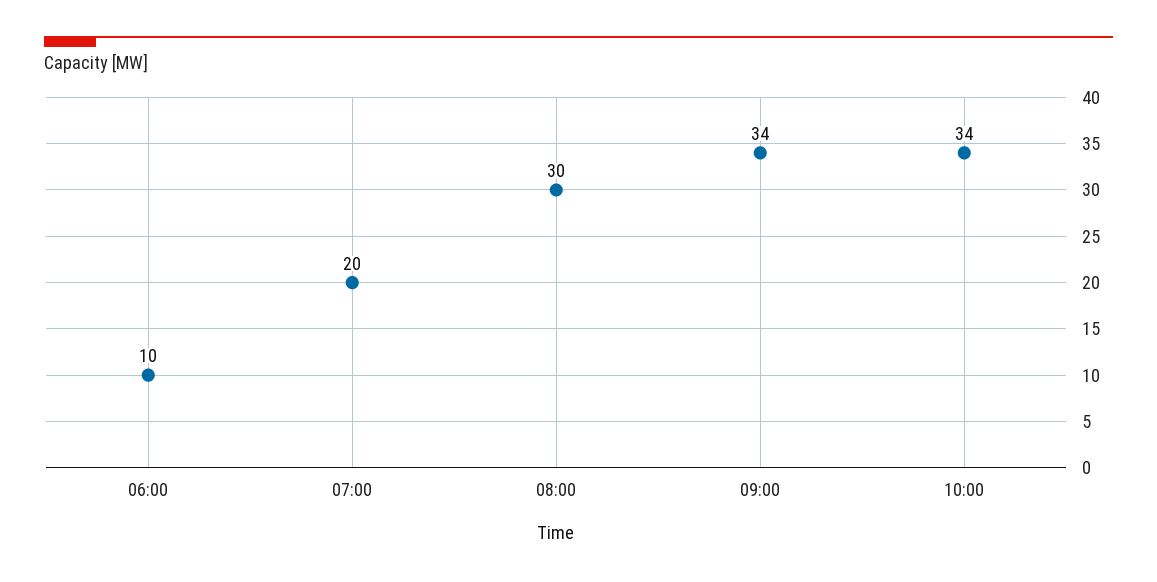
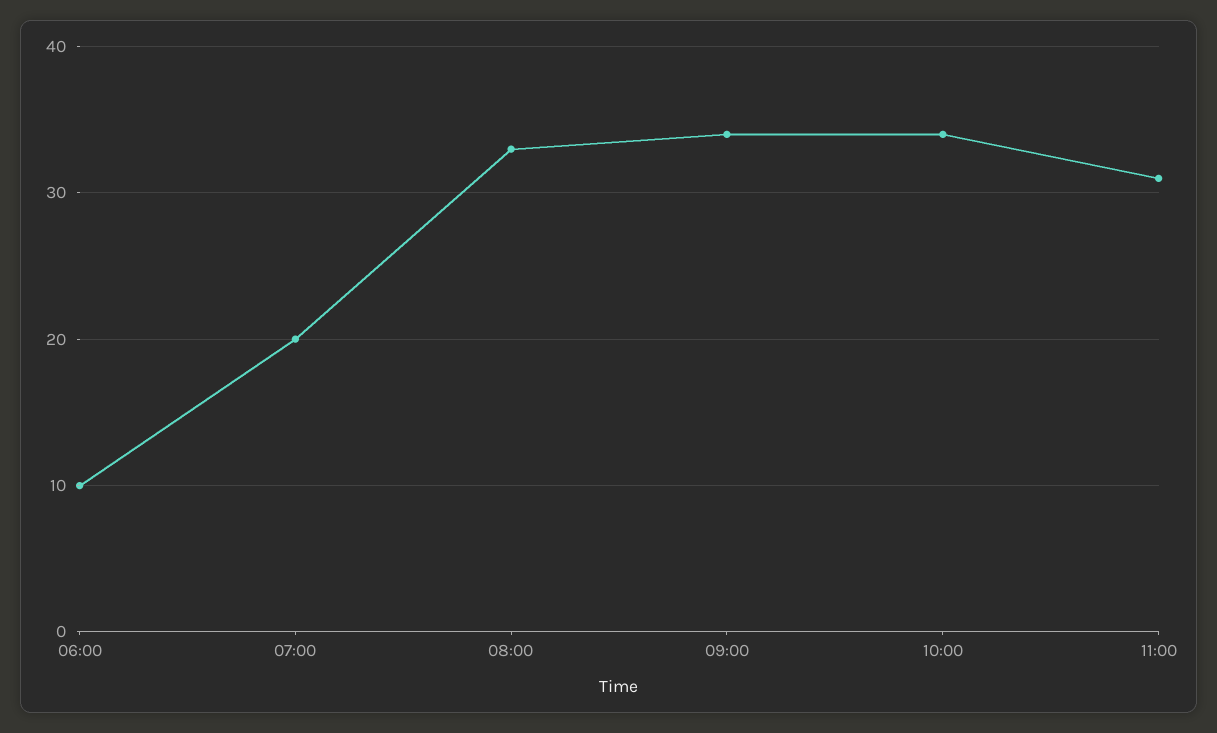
08:00: 30 -> 33
11:00: none -> 31

